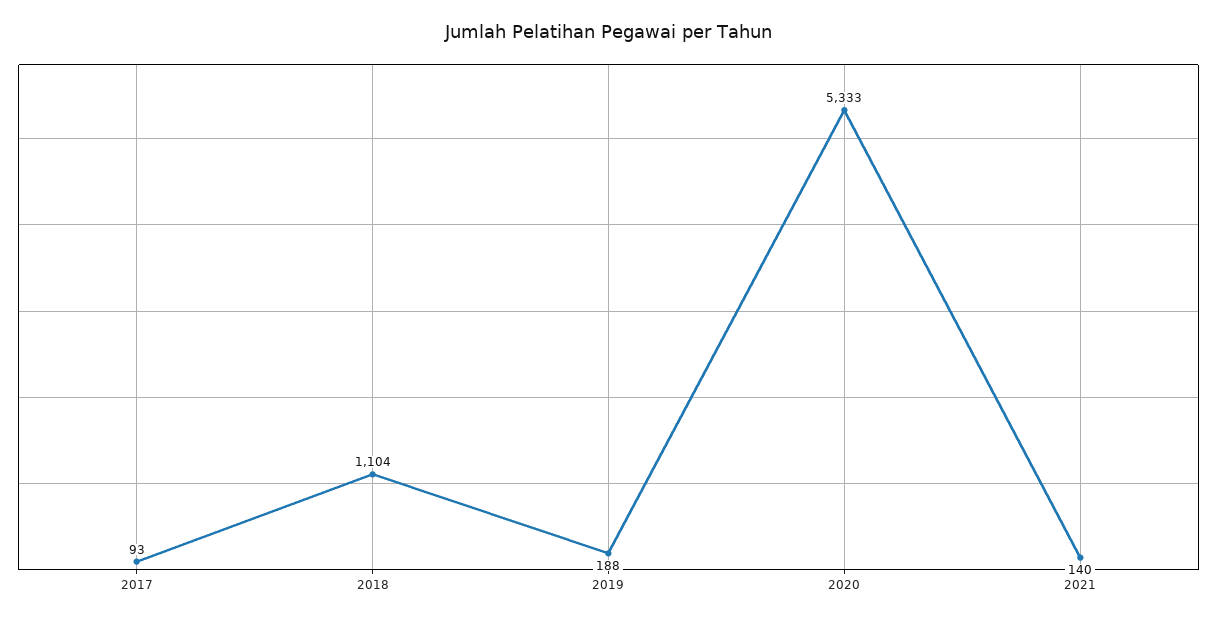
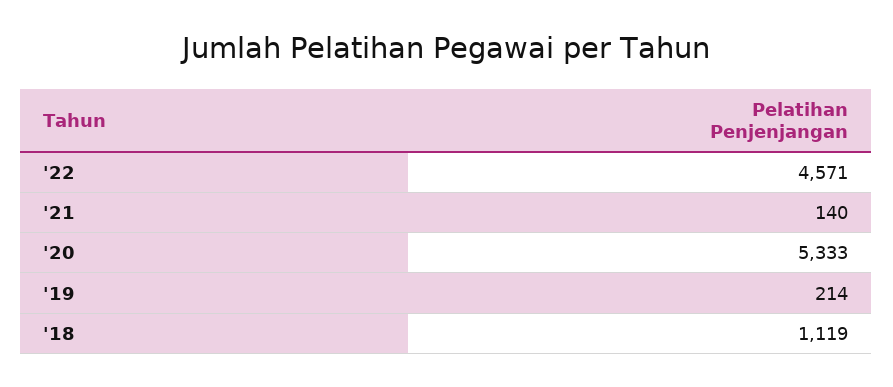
2017: 93 -> none
2018: 1104 -> 1119
2019: 188 -> 214
'22: none -> 4571

